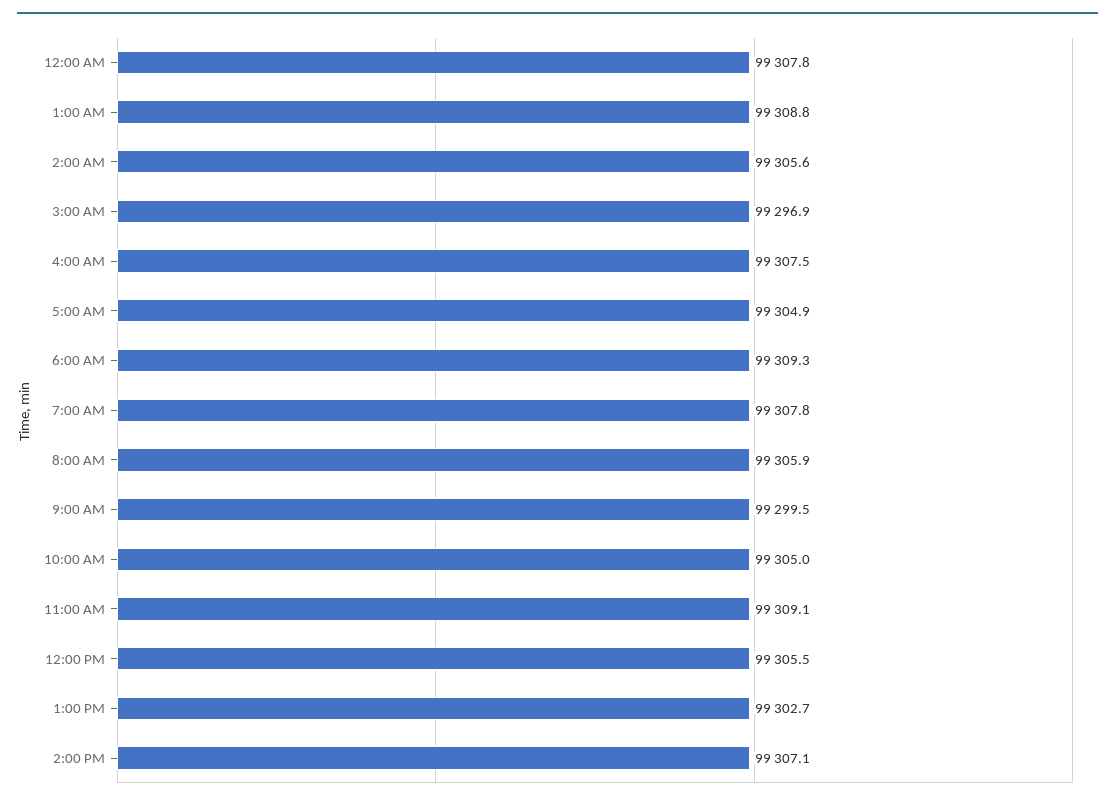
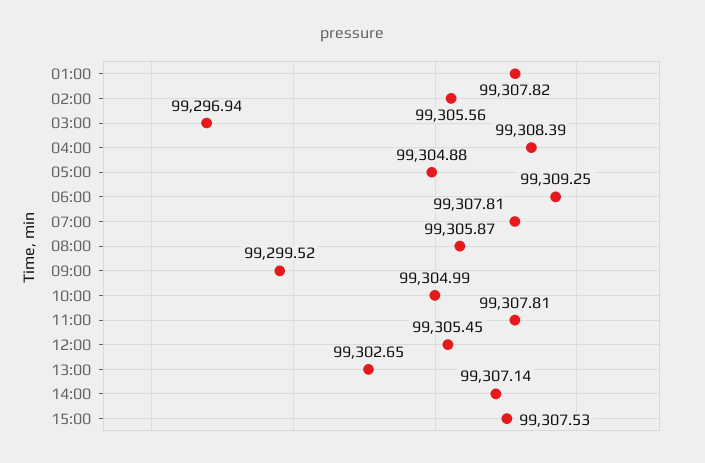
12:00 AM: 99307.8 -> none
1:00 AM: 99308.8 -> 99307.82
4:00 AM: 99307.5 -> 99308.39
11:00 AM: 99309.1 -> 99307.81
15:00: none -> 99307.53

